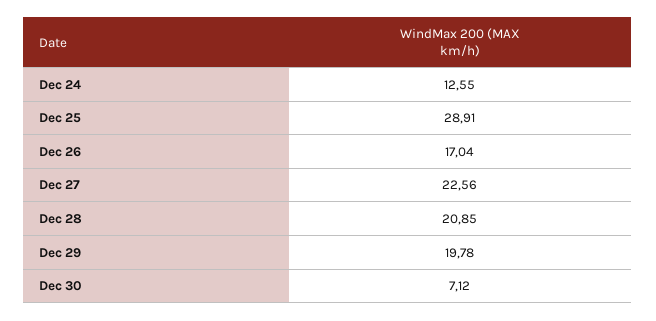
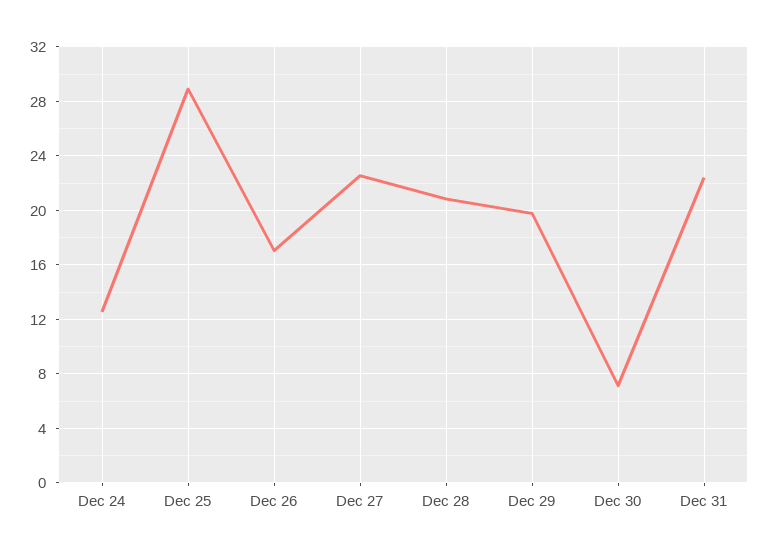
Dec 31: none -> 22.5

